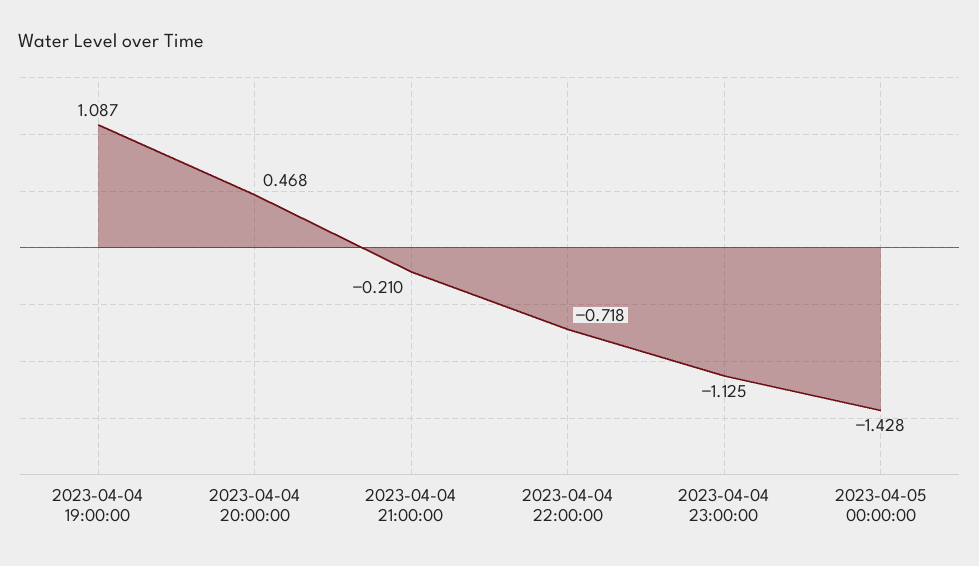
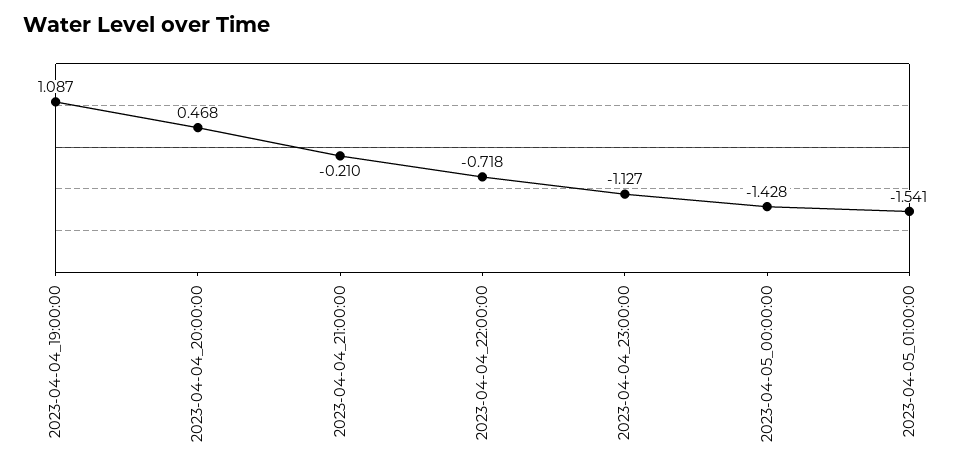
2023-04-04 23:00:00: -1.125 -> -1.127
2023-04-05_01:00:00: none -> -1.541

